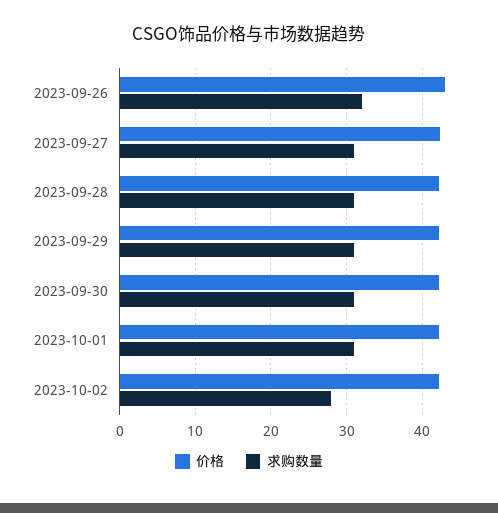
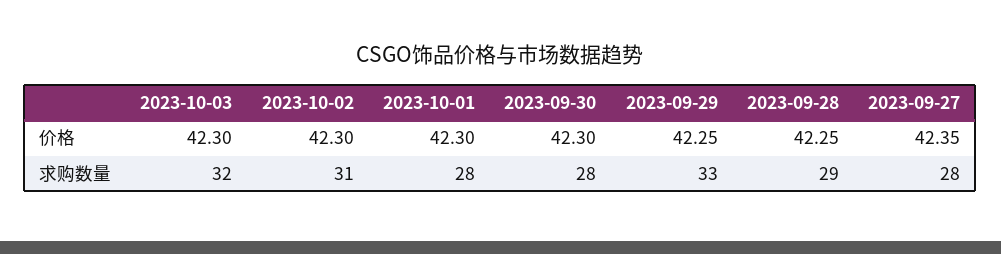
价格, 2023-09-26: 43 -> none
求购数量, 2023-09-26: 32 -> none
求购数量, 2023-09-27: 31 -> 28
求购数量, 2023-09-28: 31 -> 29
求购数量, 2023-09-29: 31 -> 33
求购数量, 2023-09-30: 31 -> 28
求购数量, 2023-10-01: 31 -> 28
求购数量, 2023-10-02: 28 -> 31
价格, 2023-10-03: none -> 42.3
求购数量, 2023-10-03: none -> 32

